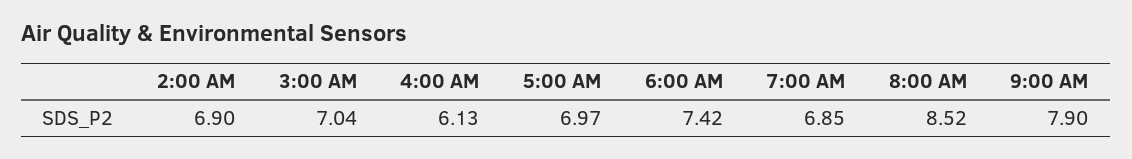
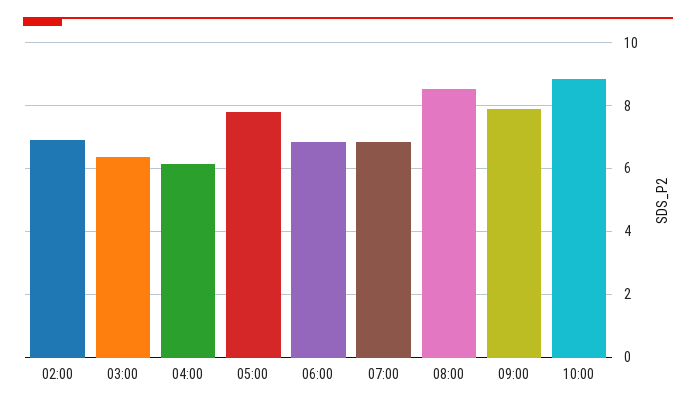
3:00 AM: 7.04 -> 6.4
5:00 AM: 6.97 -> 7.8
6:00 AM: 7.42 -> 6.8
10:00: none -> 8.8

